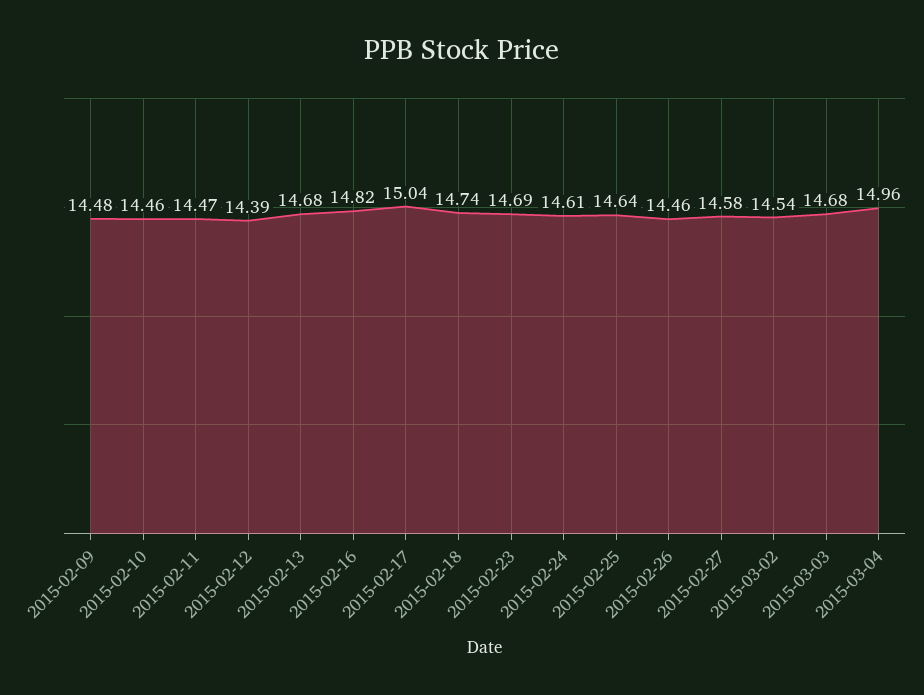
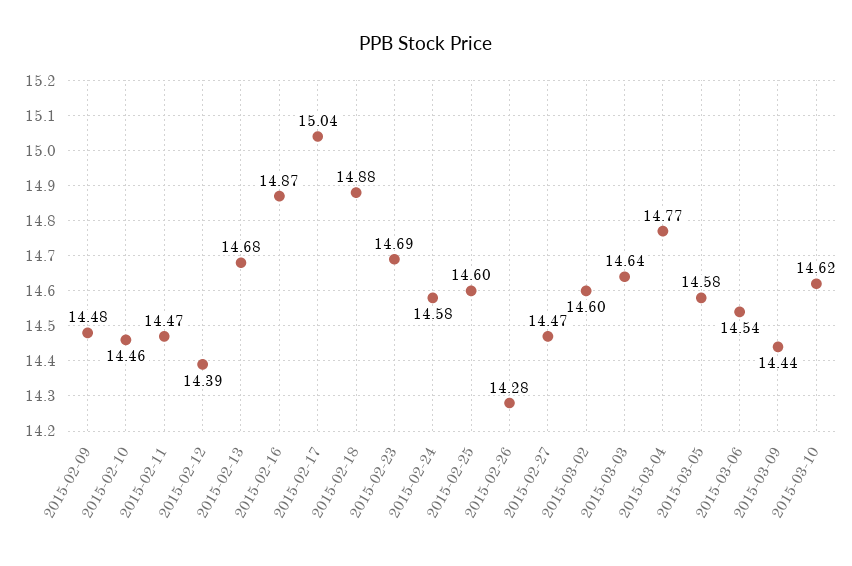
2015-02-16: 14.82 -> 14.87
2015-02-18: 14.74 -> 14.88
2015-02-24: 14.61 -> 14.58
2015-02-25: 14.64 -> 14.6
2015-02-26: 14.46 -> 14.28
2015-02-27: 14.58 -> 14.47
2015-03-02: 14.54 -> 14.6
2015-03-03: 14.68 -> 14.64
2015-03-04: 14.96 -> 14.77
2015-03-05: none -> 14.58
2015-03-06: none -> 14.54
2015-03-09: none -> 14.44
2015-03-10: none -> 14.62

